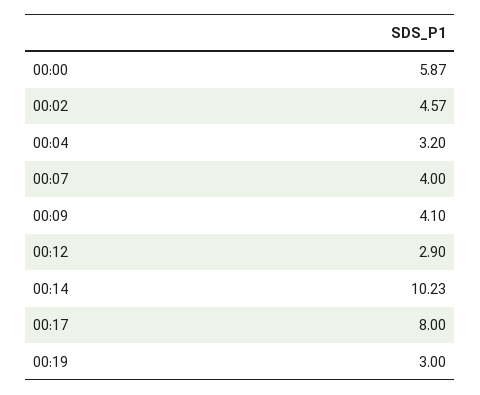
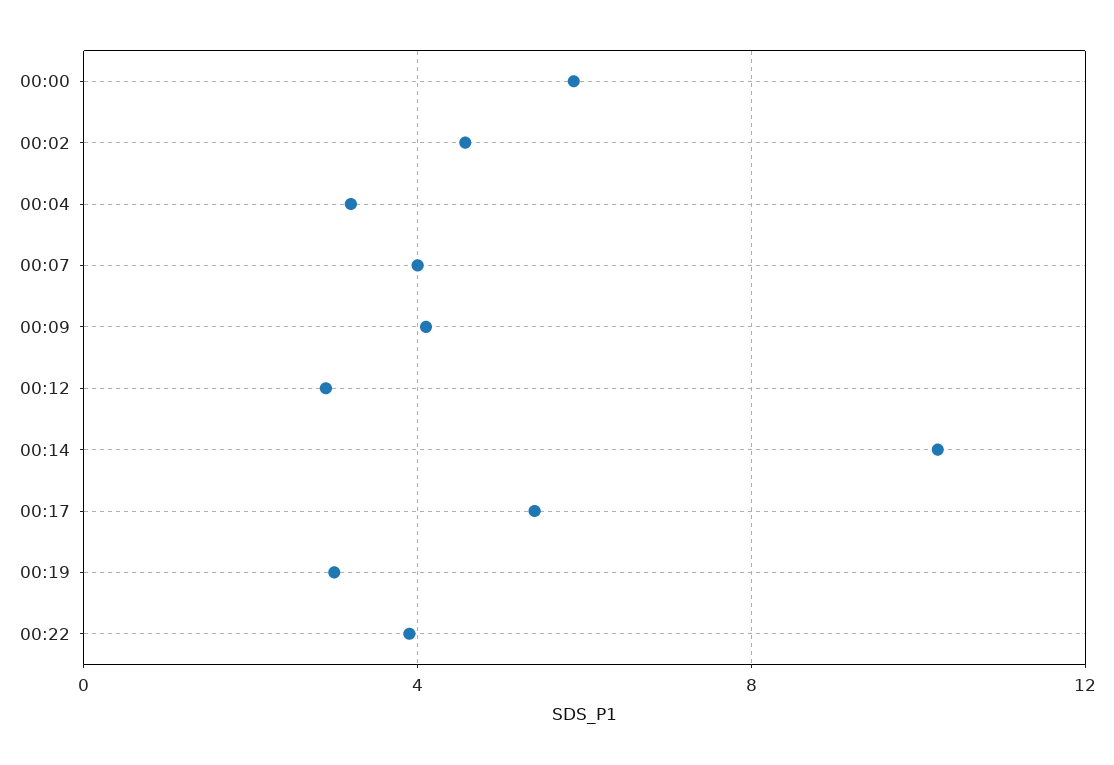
00:17: 8 -> 5.5
00:22: none -> 4

